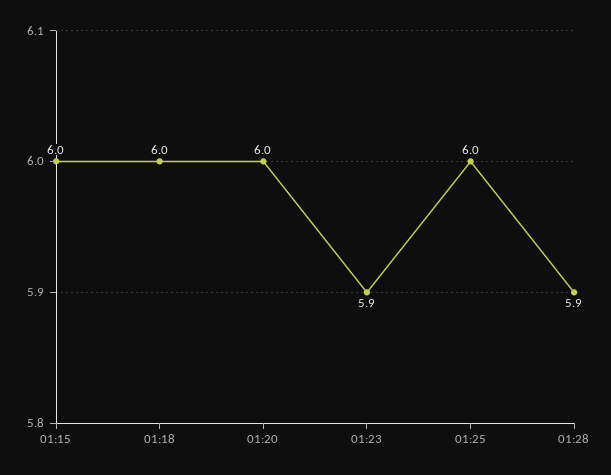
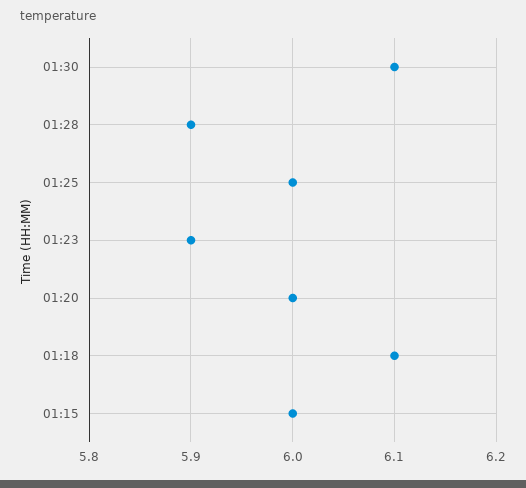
01:18: 6 -> 6.1
01:30: none -> 6.1

